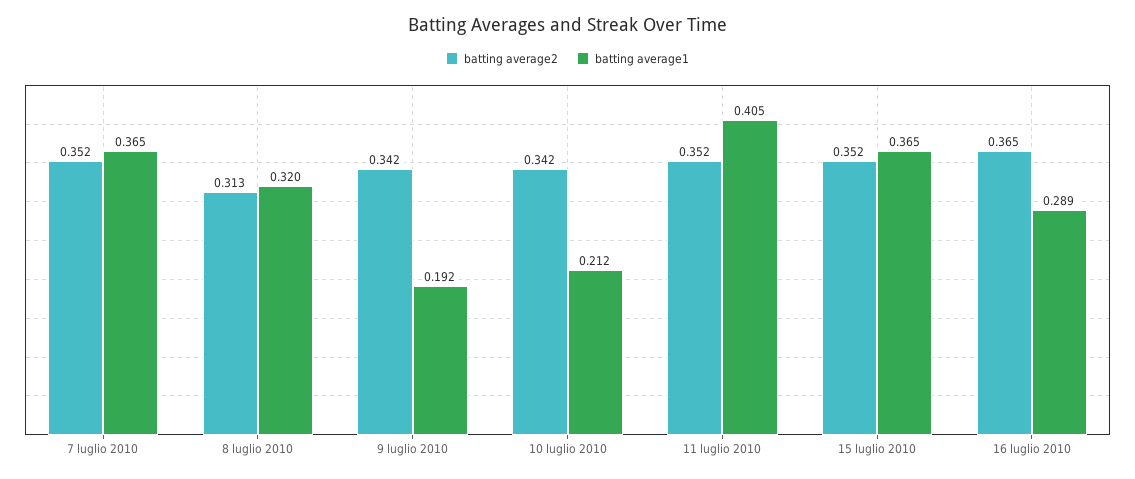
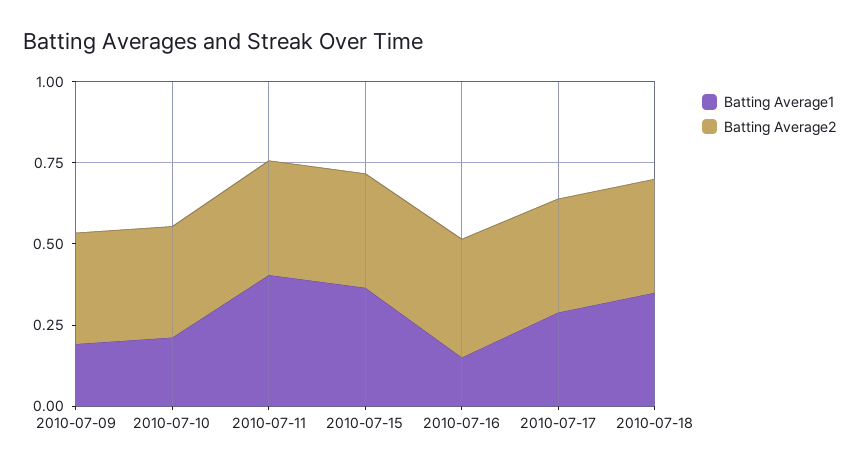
batting average2, 7 luglio 2010: 0.352 -> none
batting average1, 7 luglio 2010: 0.365 -> none
batting average2, 8 luglio 2010: 0.313 -> none
batting average1, 8 luglio 2010: 0.32 -> none
batting average1, 16 luglio 2010: 0.289 -> 0.15
batting average1, 2010-07-17: none -> 0.3
batting average2, 2010-07-17: none -> 0.35
batting average1, 2010-07-18: none -> 0.35
batting average2, 2010-07-18: none -> 0.35

